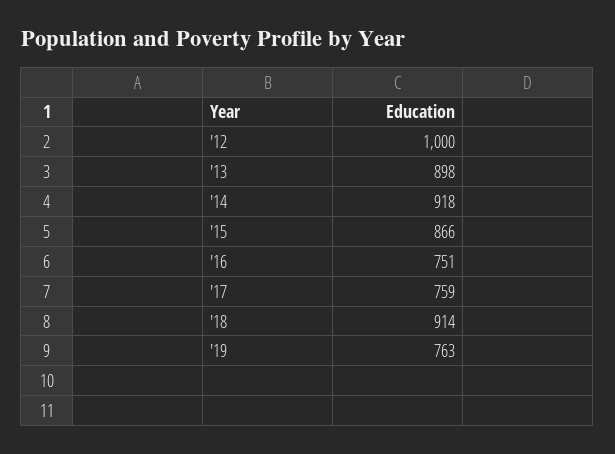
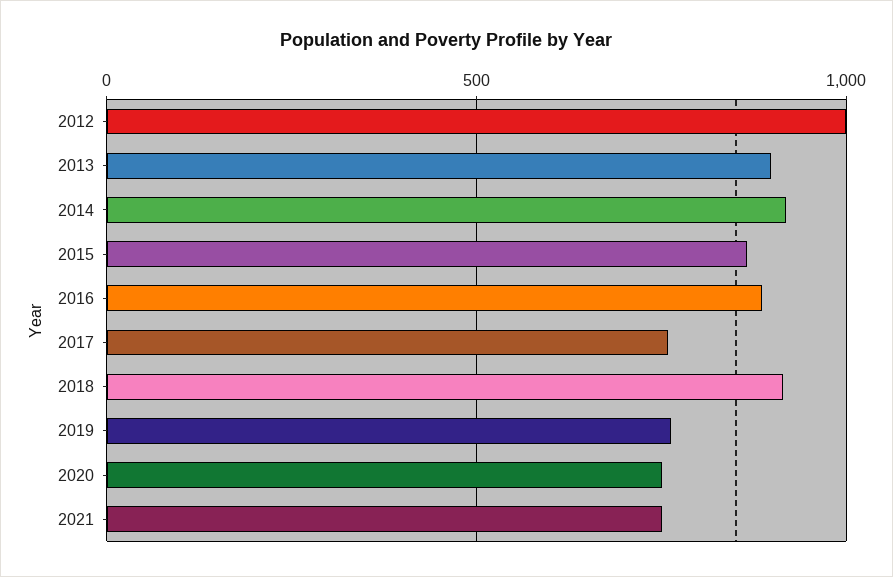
'16: 751 -> 900
2020: none -> 750
2021: none -> 750

